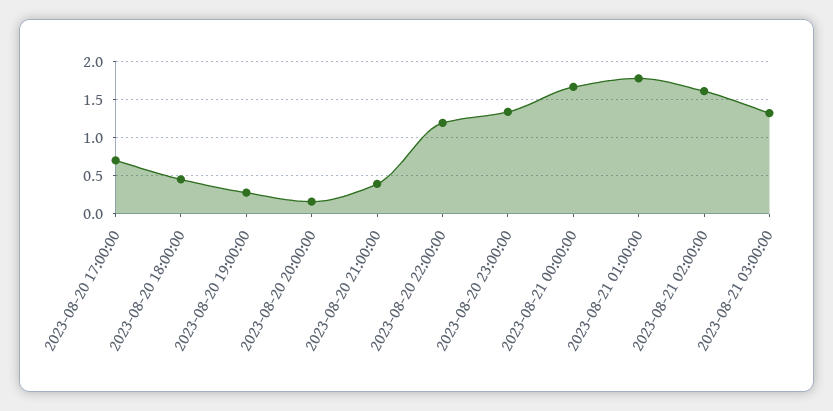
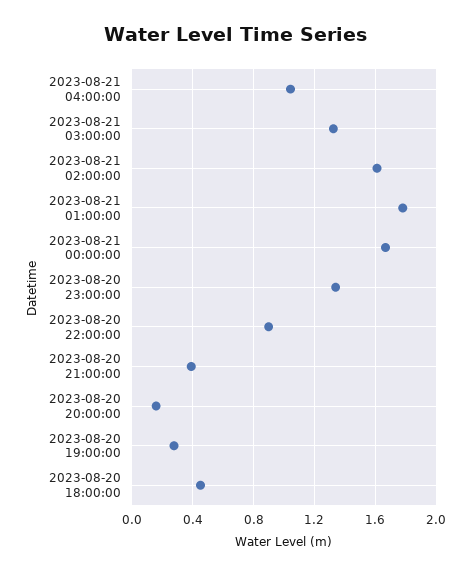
2023-08-20 17:00:00: 0.7 -> none
2023-08-20 22:00:00: 1.2 -> 0.9
2023-08-21 04:00:00: none -> 1.05

